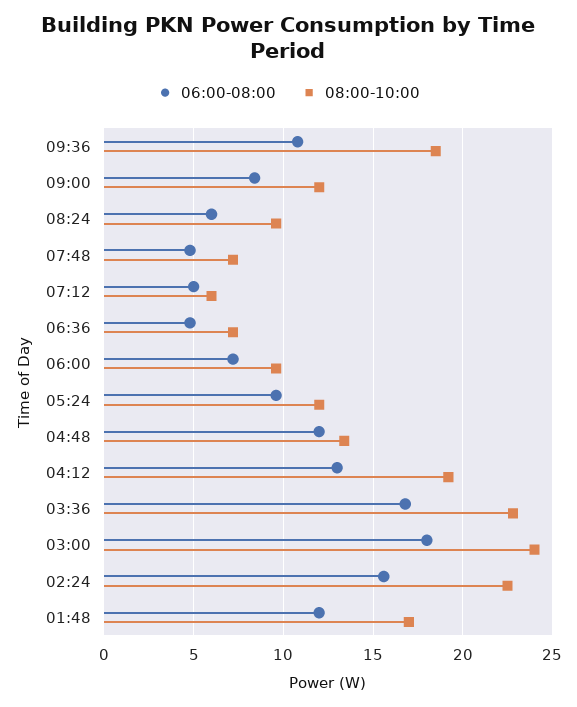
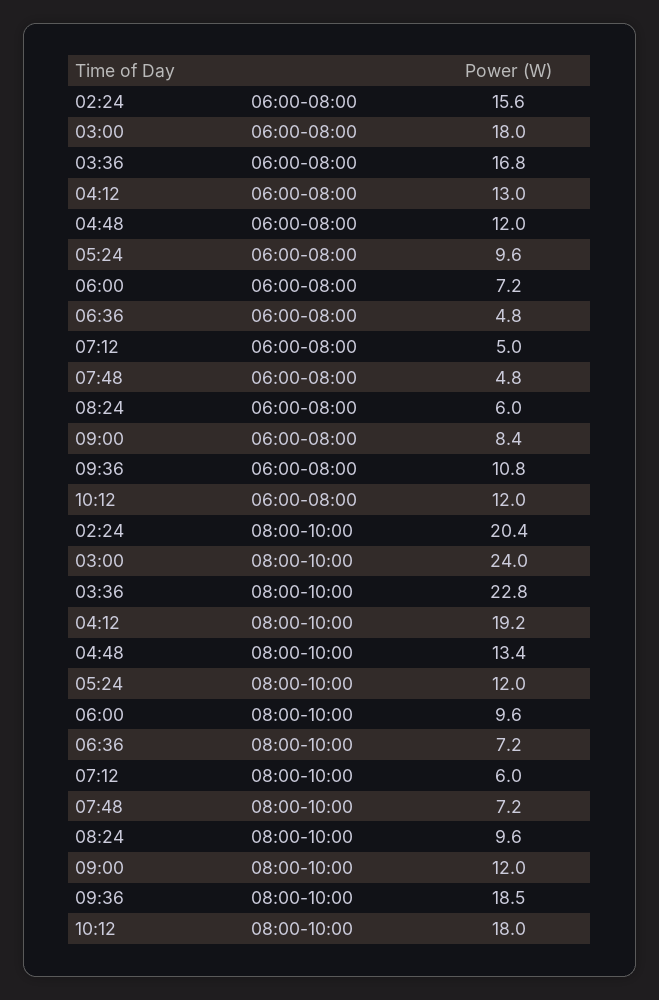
08:00-10:00, 02:24: 22.5 -> 20.4
06:00-08:00, 01:48: 12 -> none
08:00-10:00, 01:48: 17 -> none
06:00-08:00, 10:12: none -> 12
08:00-10:00, 10:12: none -> 18

